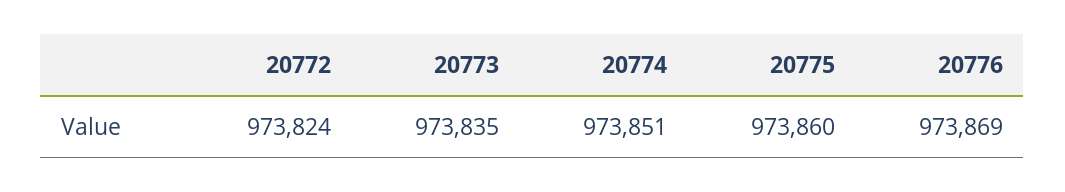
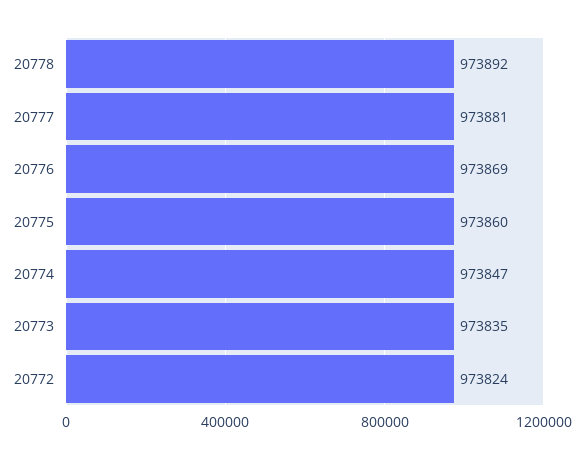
20774: 973851 -> 973847
20778: none -> 973892
20777: none -> 973881

